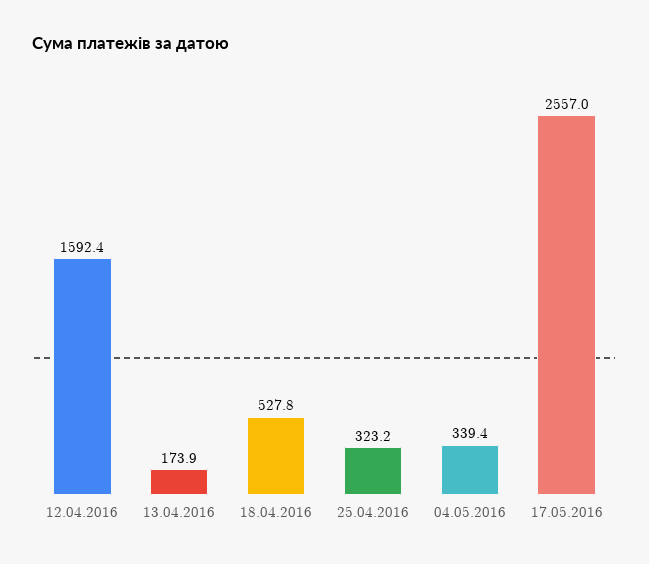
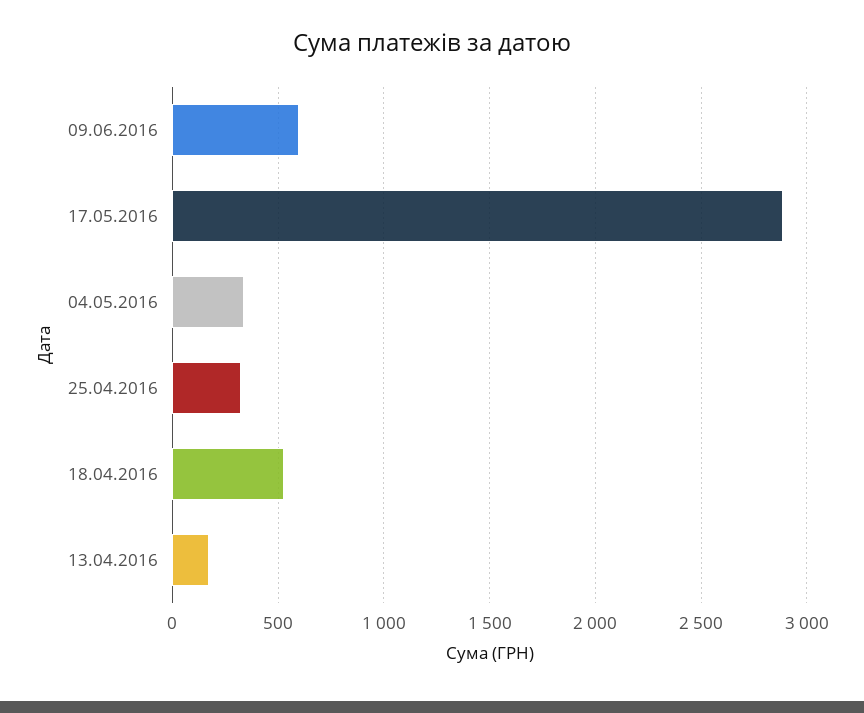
12.04.2016: 1592.4 -> none
17.05.2016: 2557 -> 2900
09.06.2016: none -> 600

